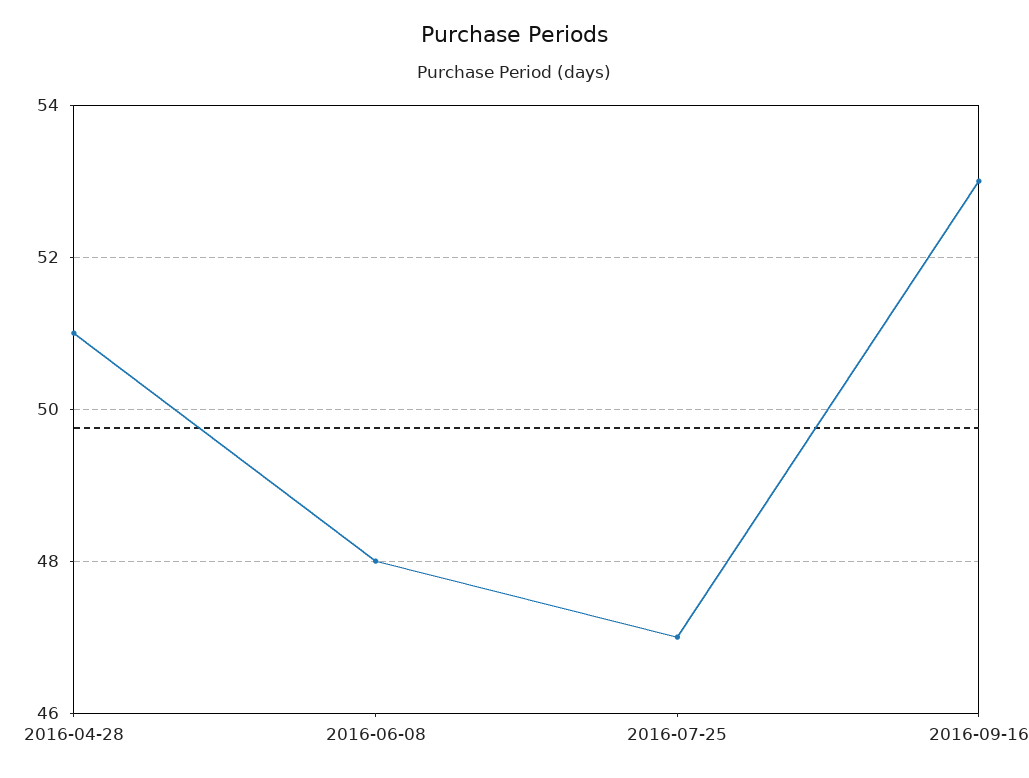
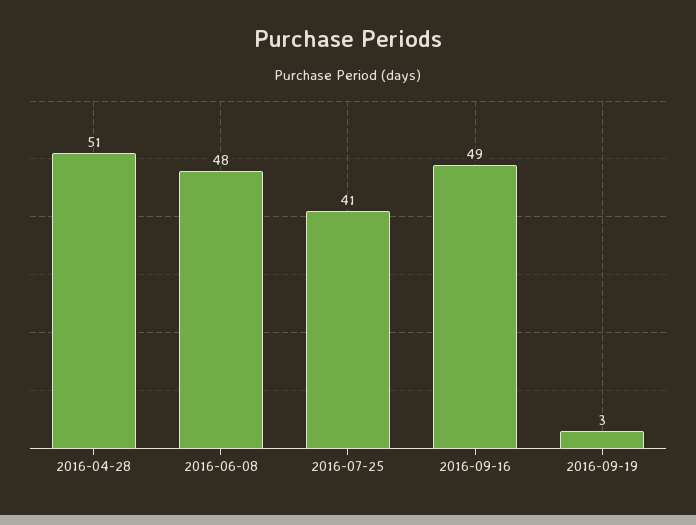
2016-07-25: 47 -> 41
2016-09-16: 53 -> 49
2016-09-19: none -> 3

